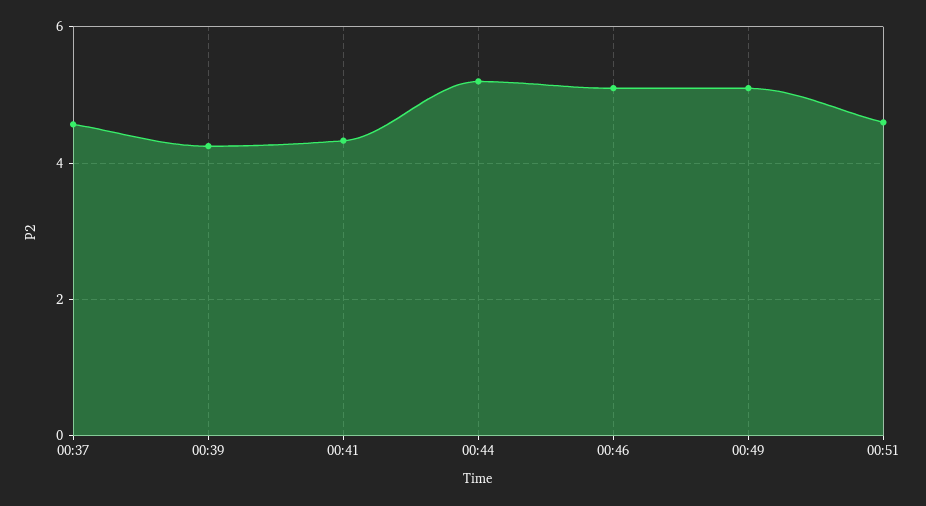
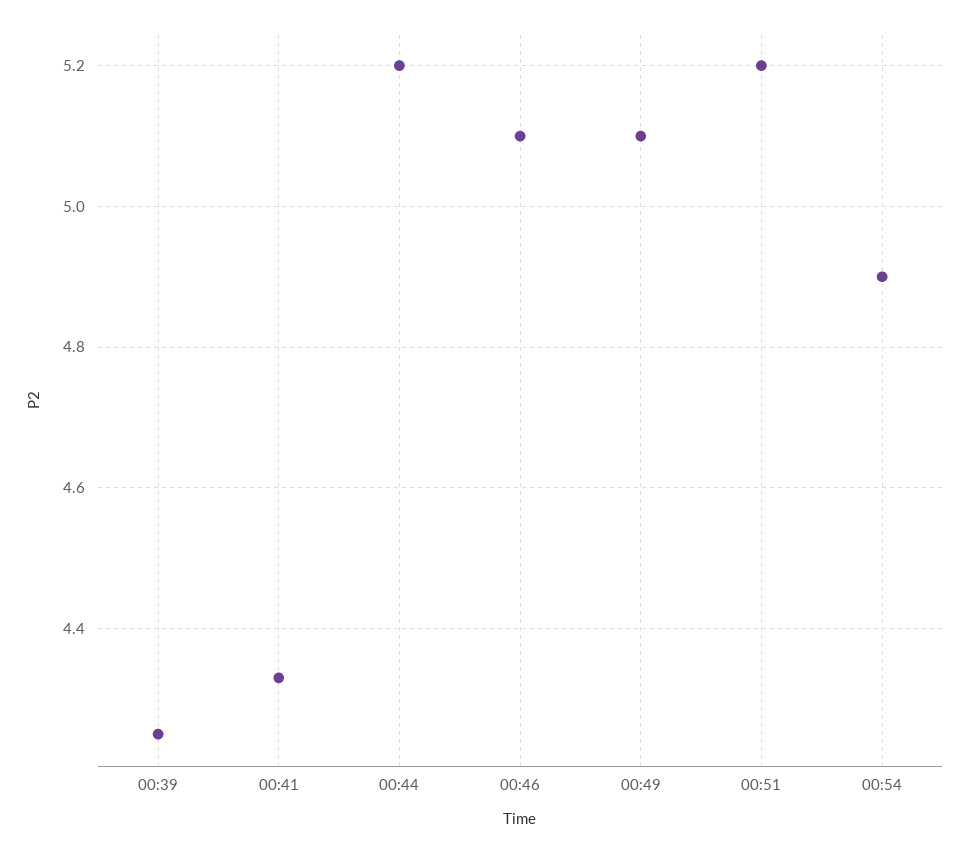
00:37: 4.6 -> none
00:51: 4.6 -> 5.2
00:54: none -> 4.9

